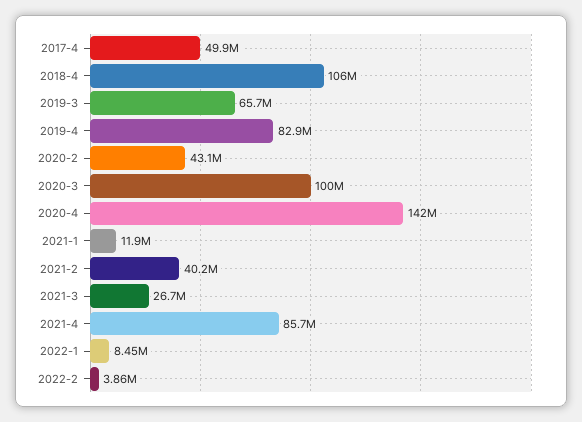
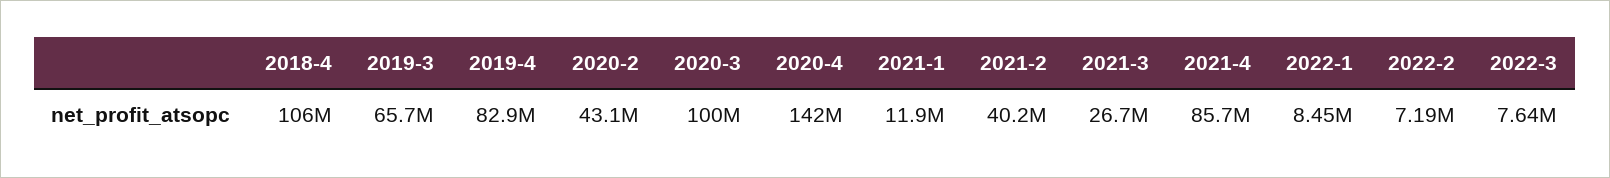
2017-4: 49900000 -> none
2022-2: 3860000 -> 7190000
2022-3: none -> 7640000

